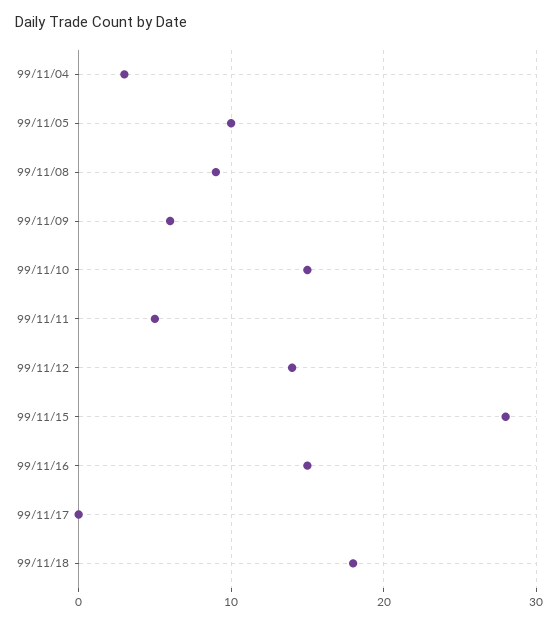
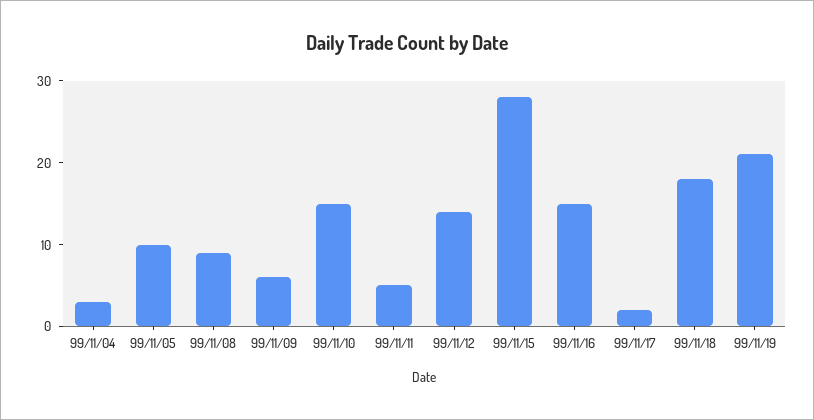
99/11/17: 0 -> 2
99/11/19: none -> 21

